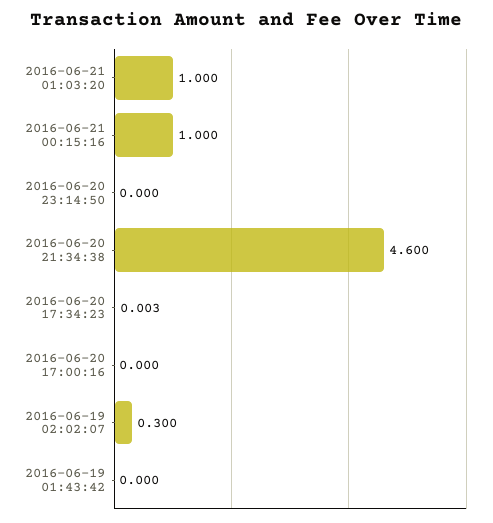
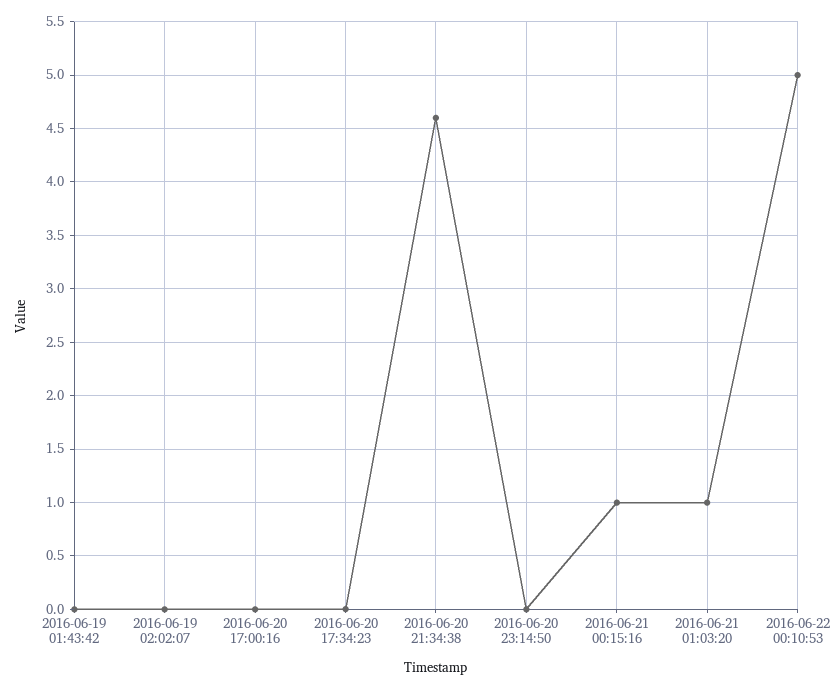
2016-06-19 02:02:07: 0.3 -> 0
2016-06-22 00:10:53: none -> 5

